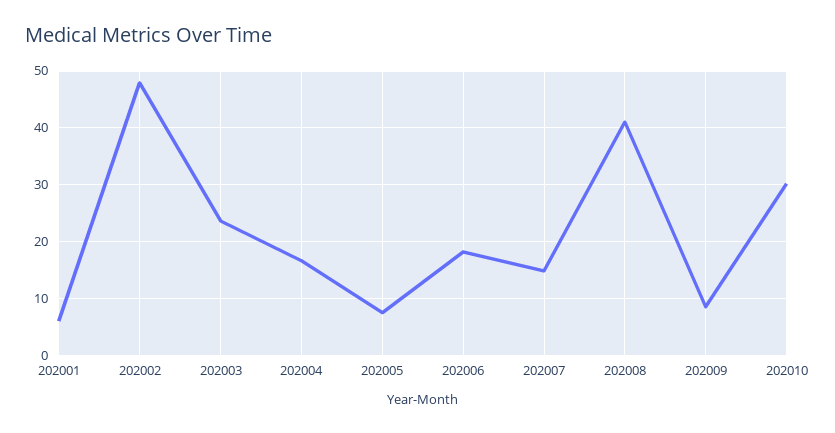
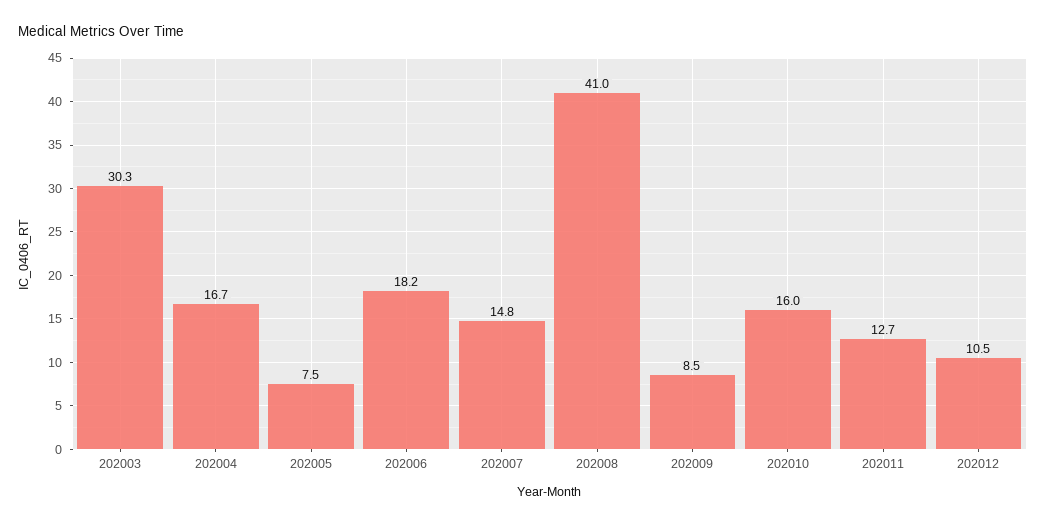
202001: 6 -> none
202002: 48 -> none
202003: 24 -> 30.3
202010: 30 -> 16
202011: none -> 12.7
202012: none -> 10.5

